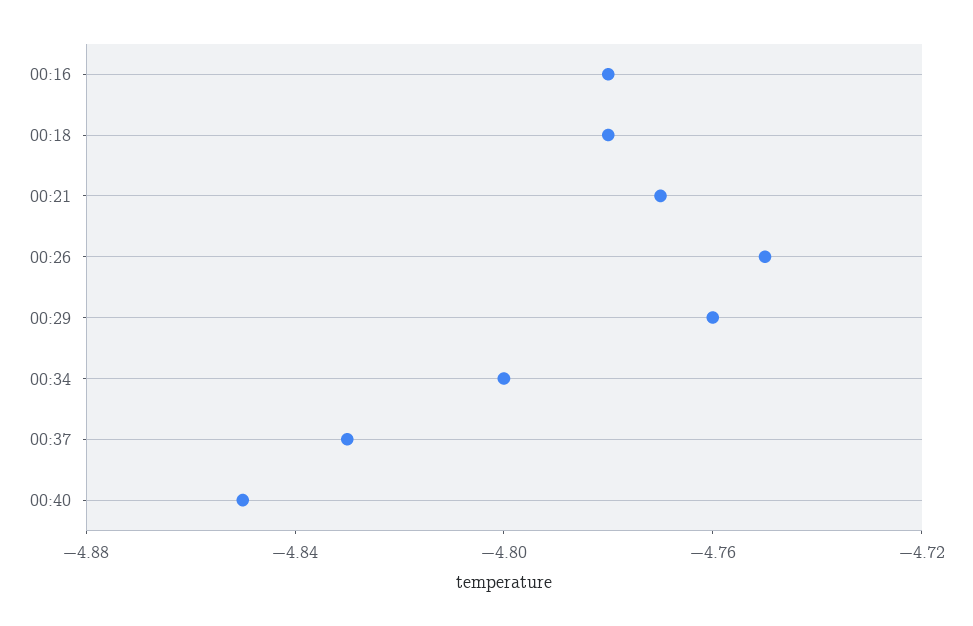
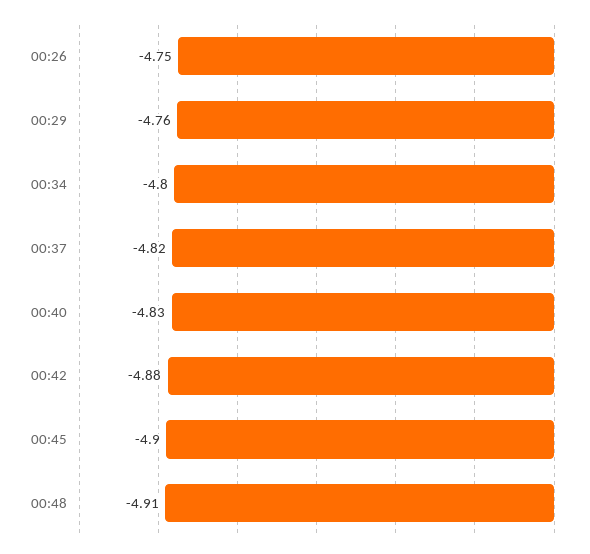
00:16: -4.78 -> none
00:18: -4.78 -> none
00:21: -4.77 -> none
00:37: -4.83 -> -4.82
00:40: -4.85 -> -4.83
00:42: none -> -4.88
00:45: none -> -4.9
00:48: none -> -4.91

